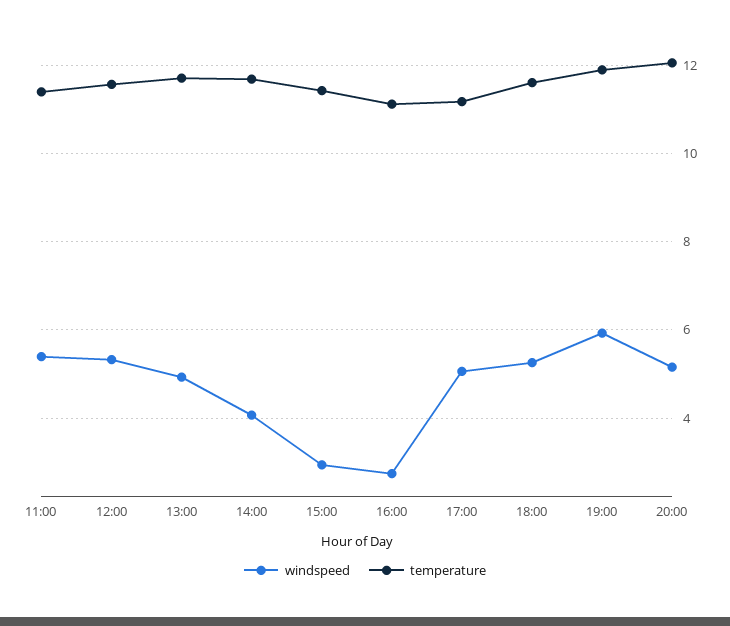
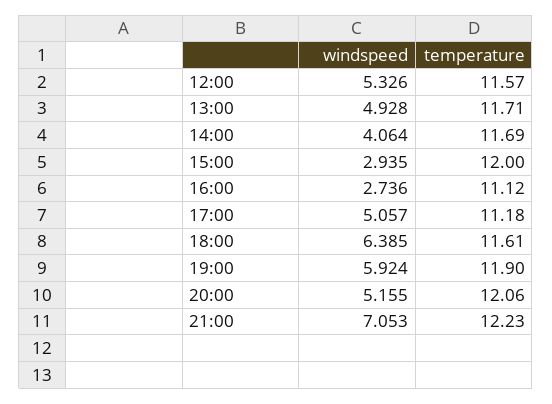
windspeed, 11:00: 5.4 -> none
temperature, 11:00: 11.4 -> none
temperature, 15:00: 11.4 -> 12
windspeed, 18:00: 5.2 -> 6.385
windspeed, 21:00: none -> 7.053
temperature, 21:00: none -> 12.23

